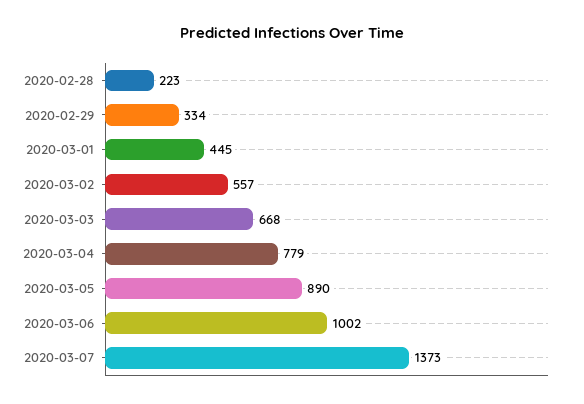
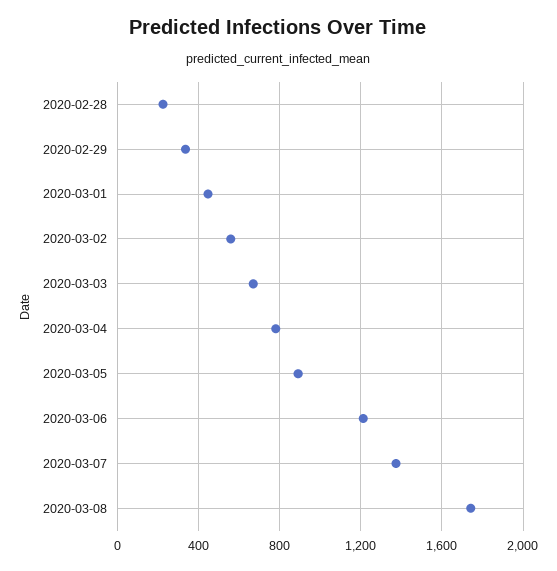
2020-03-06: 1002 -> 1200
2020-03-08: none -> 1750

